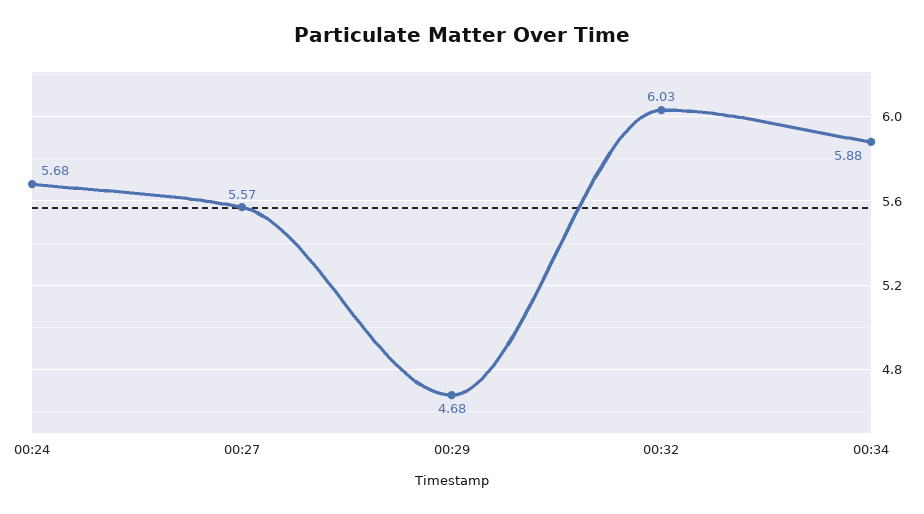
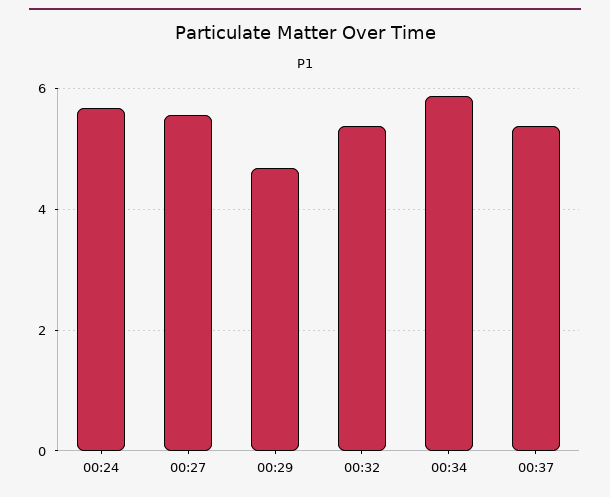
00:32: 6.03 -> 5.4
00:37: none -> 5.4

